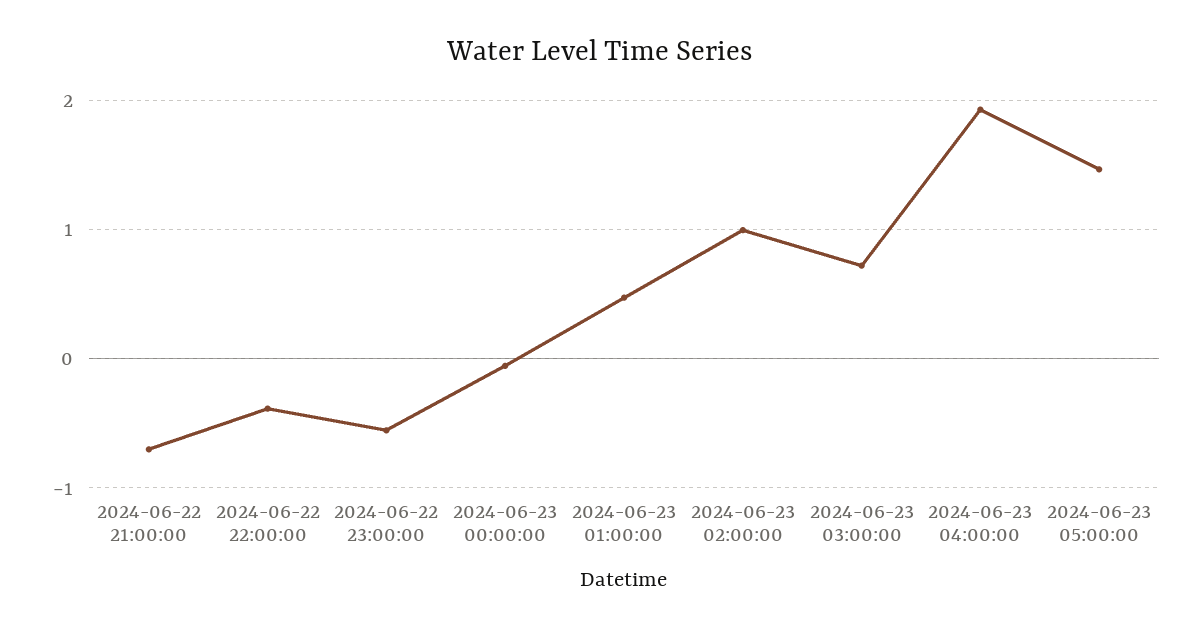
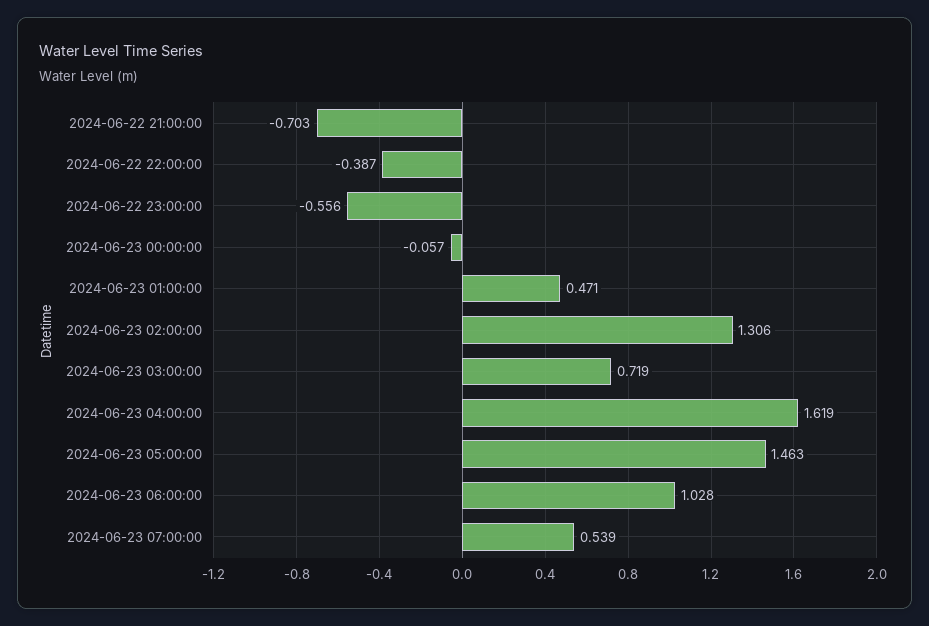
2024-06-23 02:00:00: 1 -> 1.306
2024-06-23 04:00:00: 1.9 -> 1.619
2024-06-23 06:00:00: none -> 1.028
2024-06-23 07:00:00: none -> 0.539

